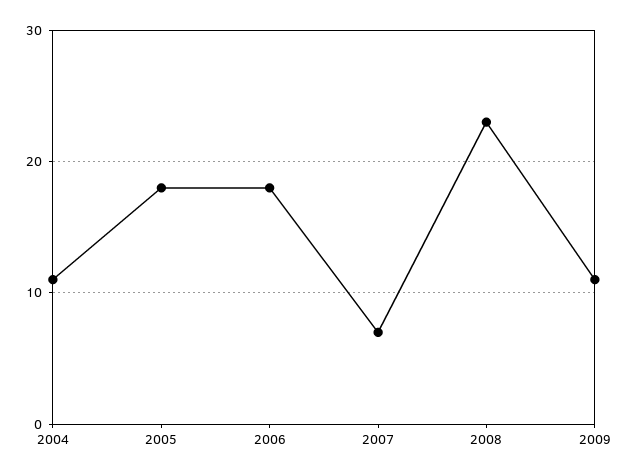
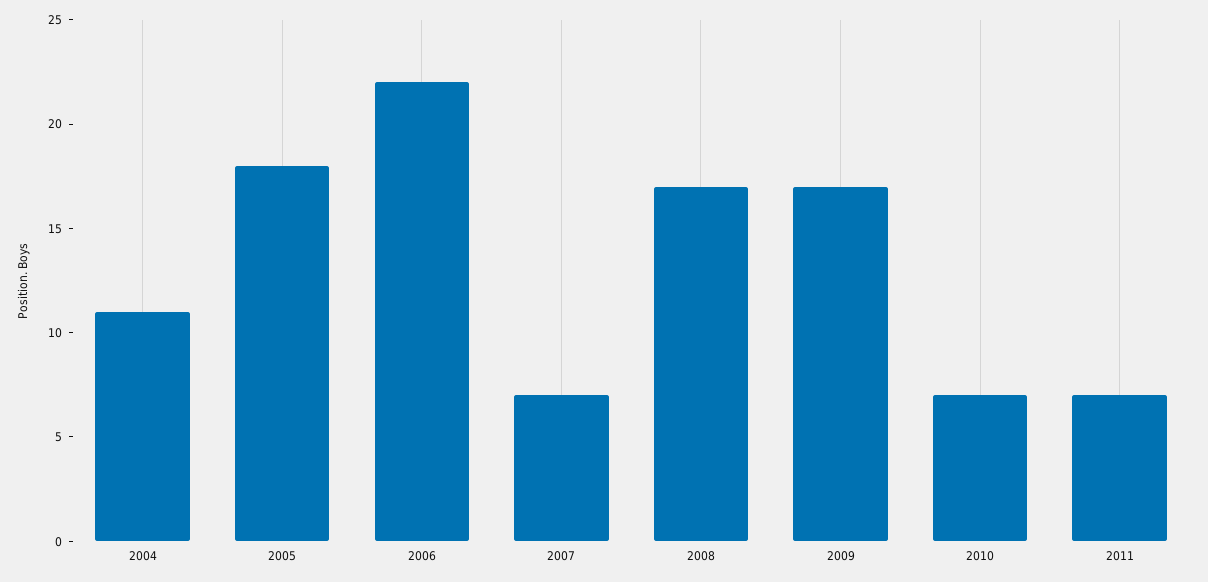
2006: 18 -> 22
2008: 23 -> 17
2009: 11 -> 17
2010: none -> 7
2011: none -> 7

